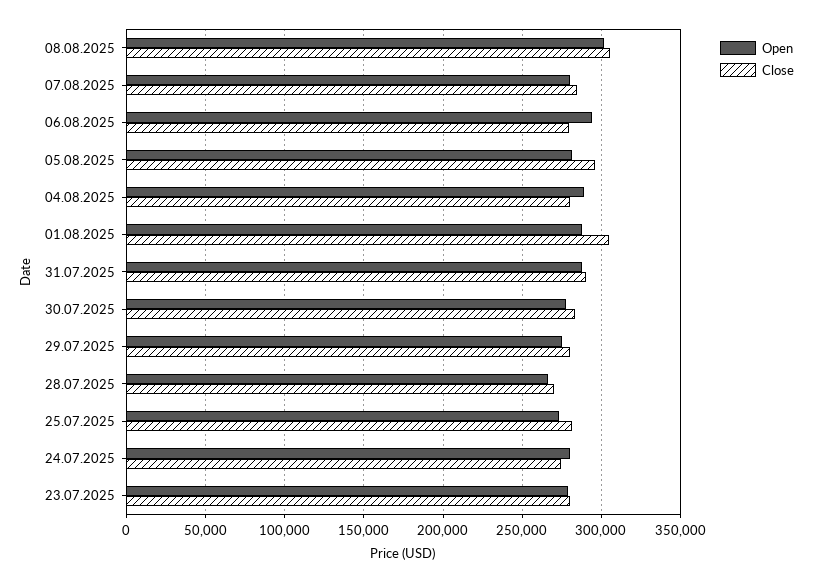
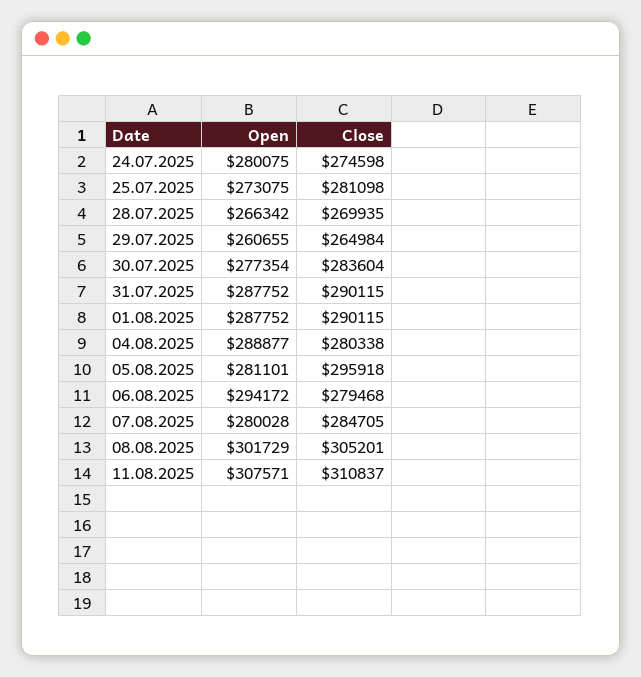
Close, 01.08.2025: 305000 -> 290115
Open, 29.07.2025: 275000 -> 260655
Close, 29.07.2025: 280000 -> 264984
Open, 23.07.2025: 280000 -> none
Close, 23.07.2025: 280000 -> none
Open, 11.08.2025: none -> 307571
Close, 11.08.2025: none -> 310837

